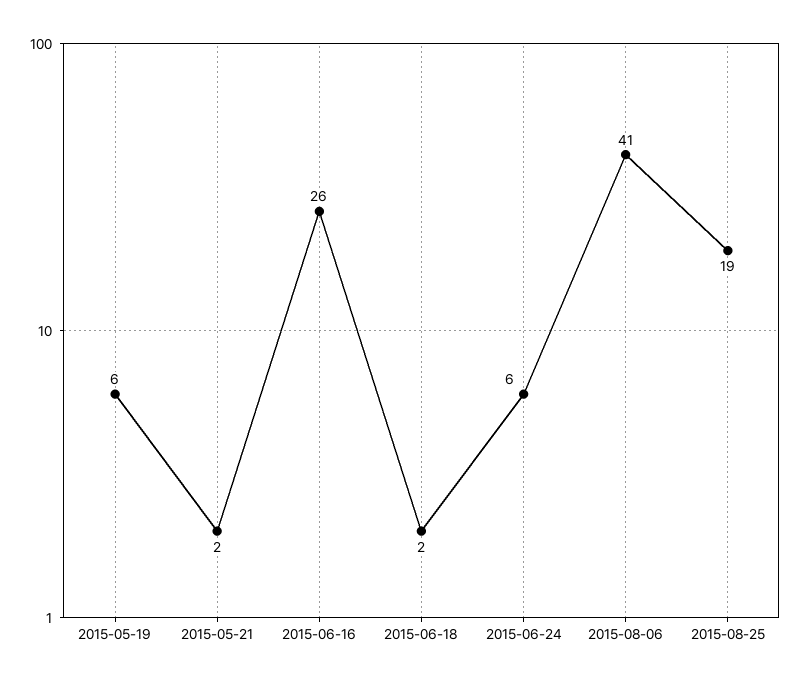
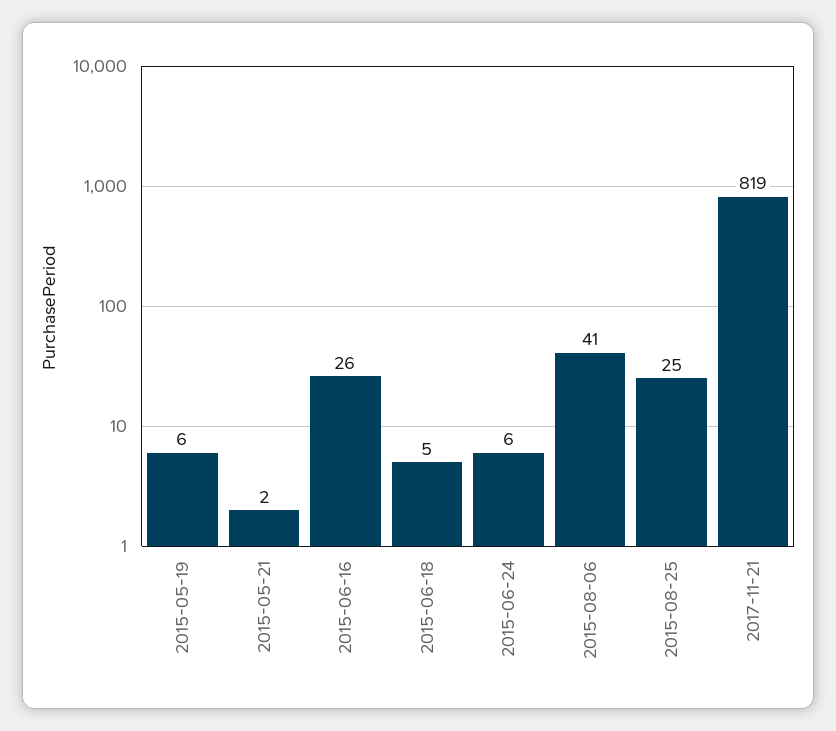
2015-06-18: 2 -> 5
2015-08-25: 19 -> 25
2017-11-21: none -> 819

